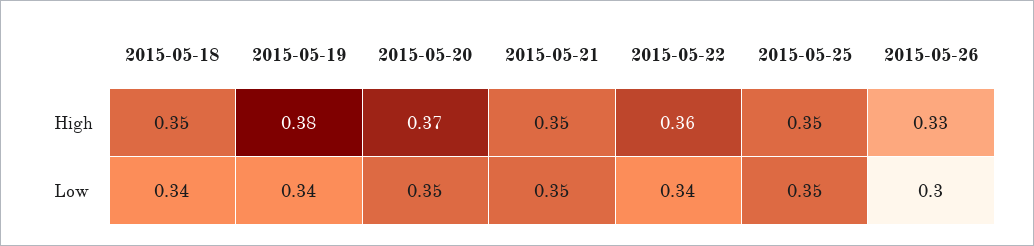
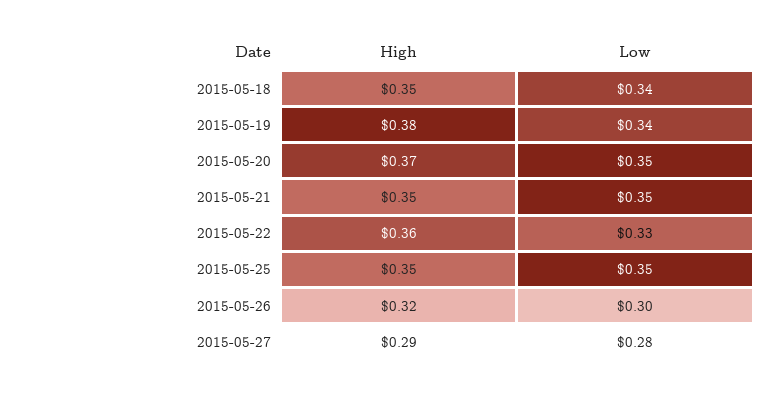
2015-05-26, High: 0.33 -> 0.32
2015-05-22, Low: 0.34 -> 0.33
2015-05-27, High: none -> 0.29
2015-05-27, Low: none -> 0.28

